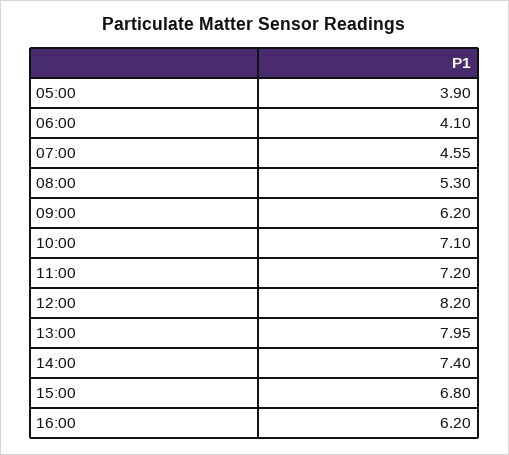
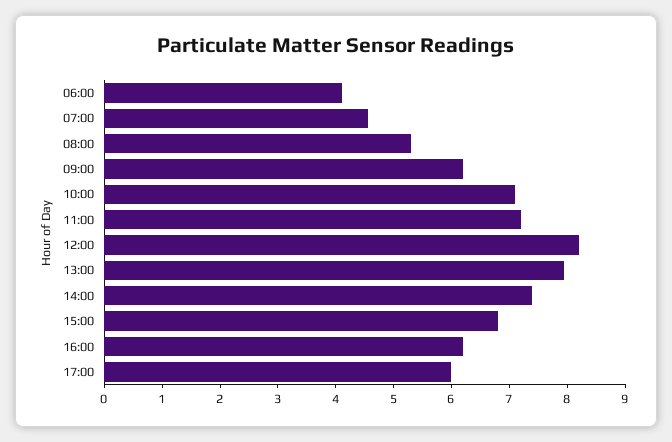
05:00: 3.9 -> none
17:00: none -> 6

